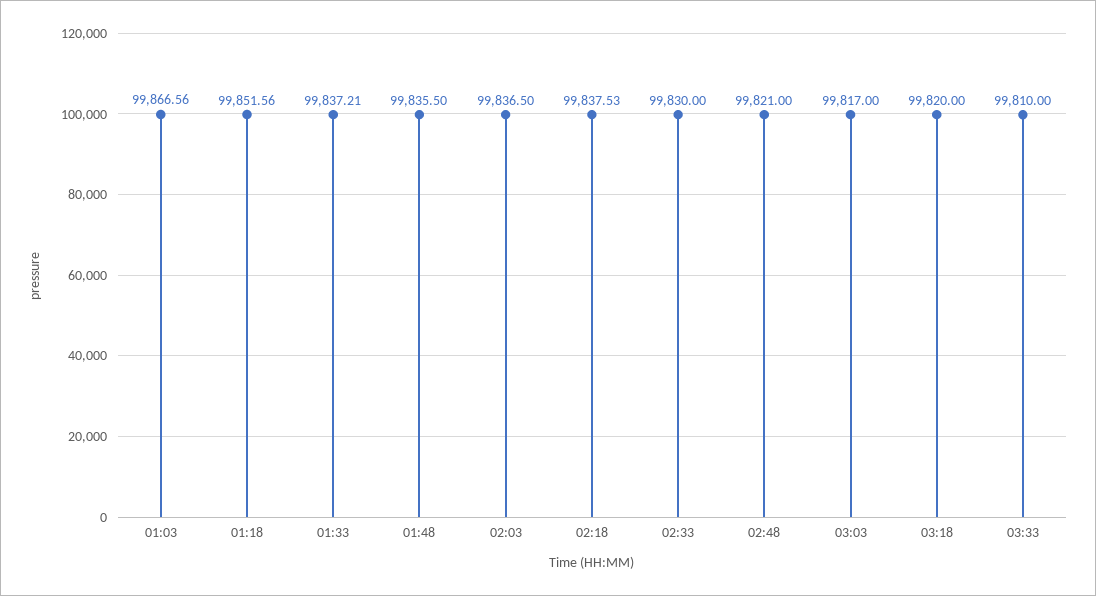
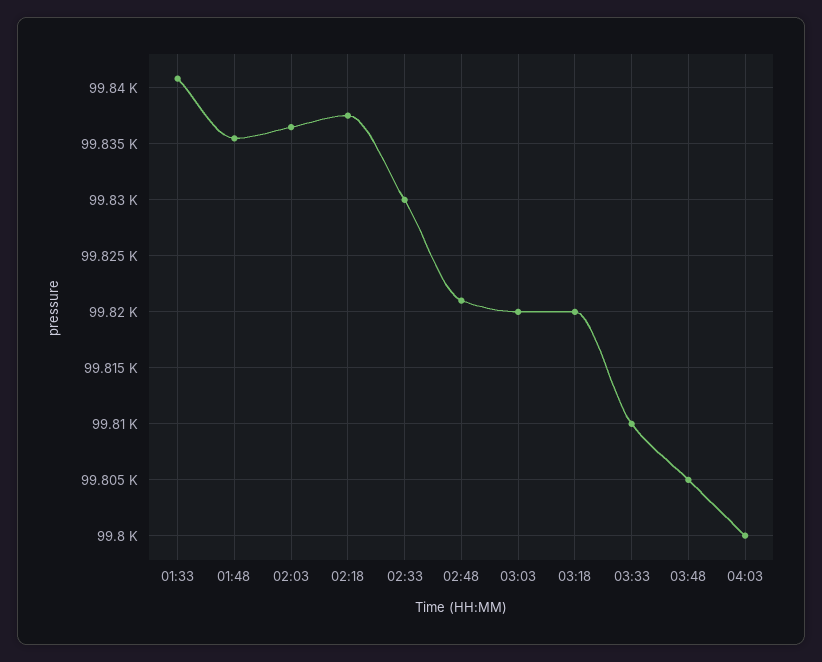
01:03: 99866.56 -> none
01:18: 99851.56 -> none
01:33: 99837.21 -> 99841
03:03: 99817 -> 99820
03:48: none -> 99805
04:03: none -> 99800

